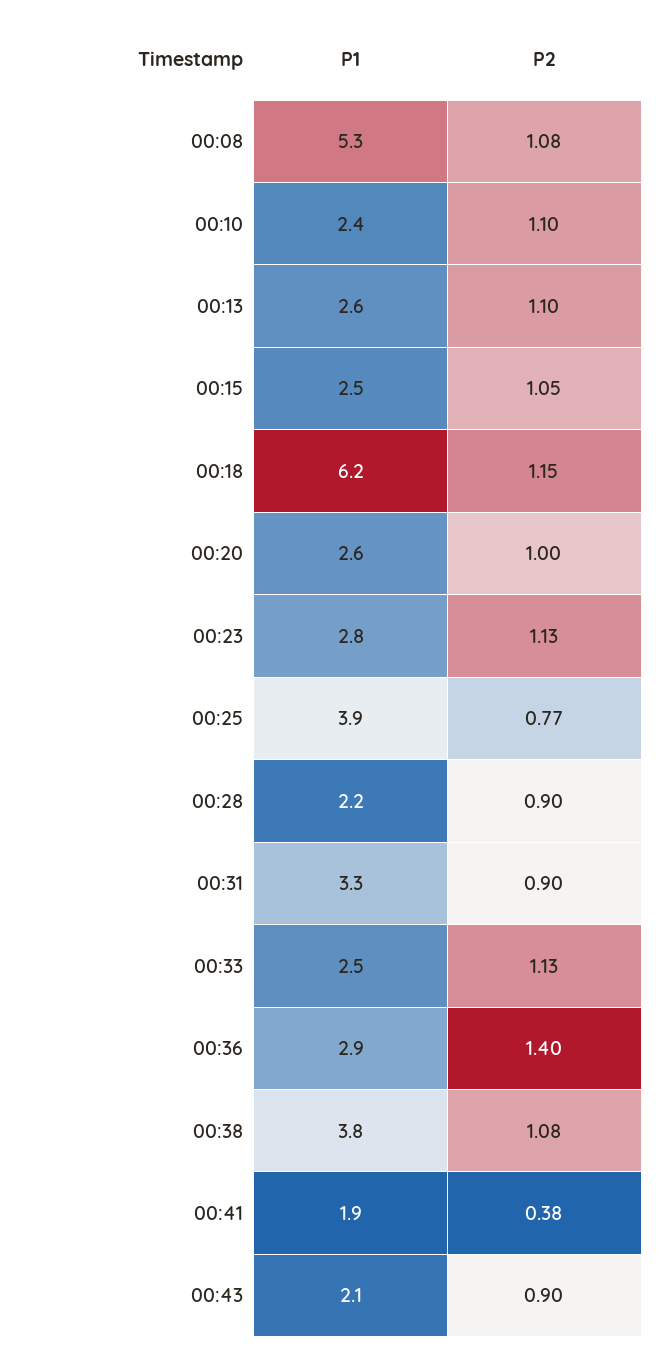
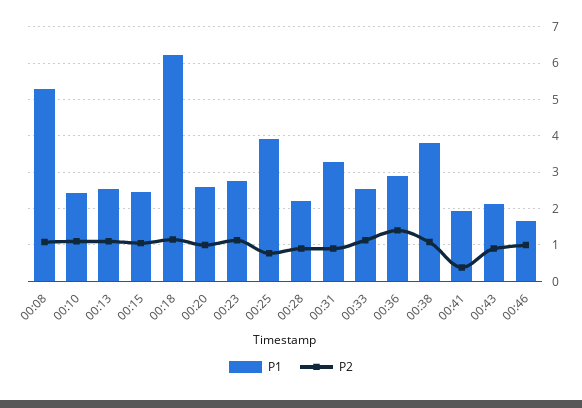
P1, 00:46: none -> 1.6
P2, 00:46: none -> 1

